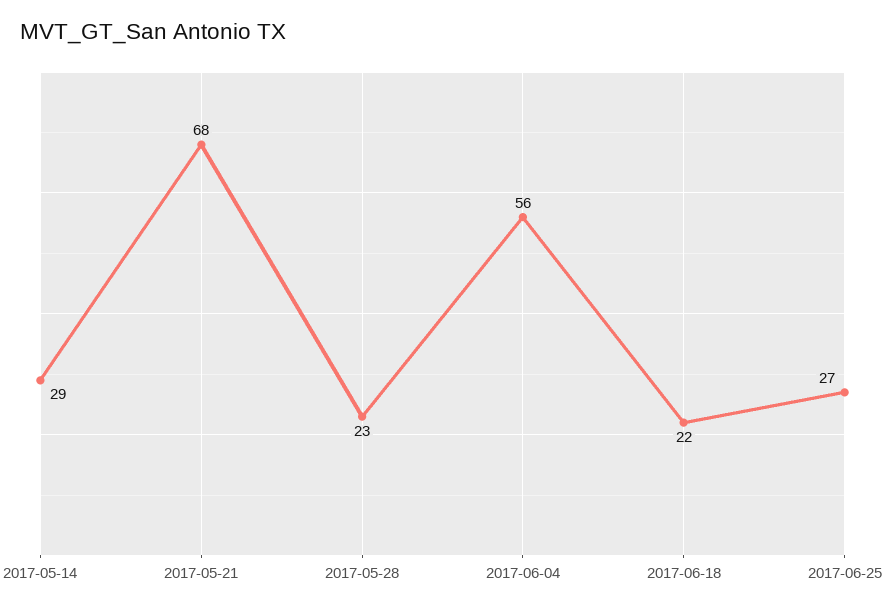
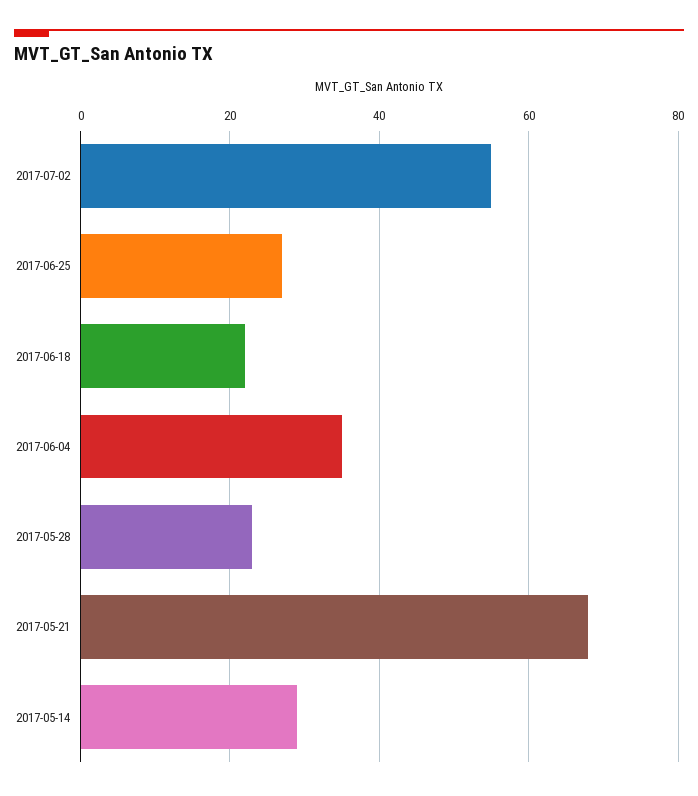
2017-06-04: 56 -> 35
2017-07-02: none -> 55

